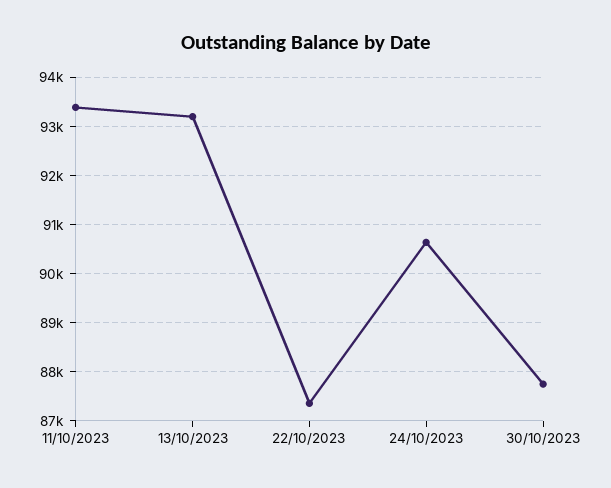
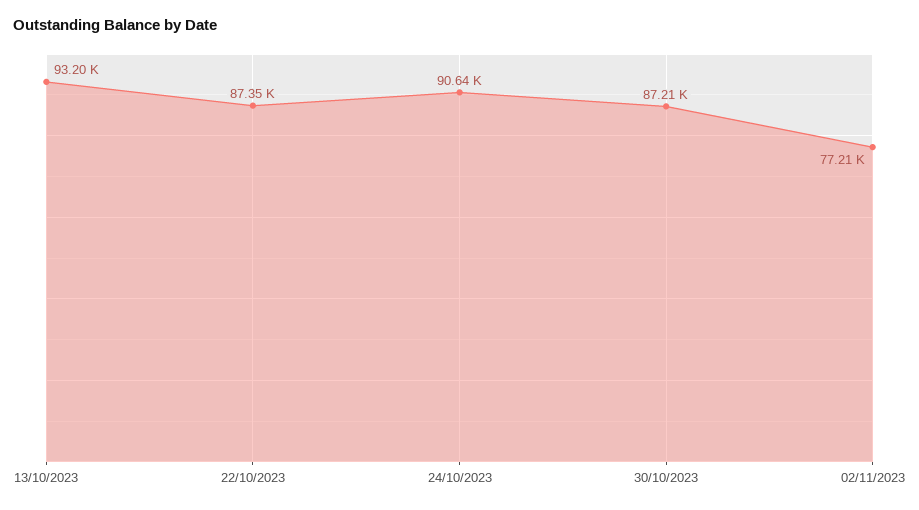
11/10/2023: 93400 -> none
30/10/2023: 87800 -> 87210
02/11/2023: none -> 77210

